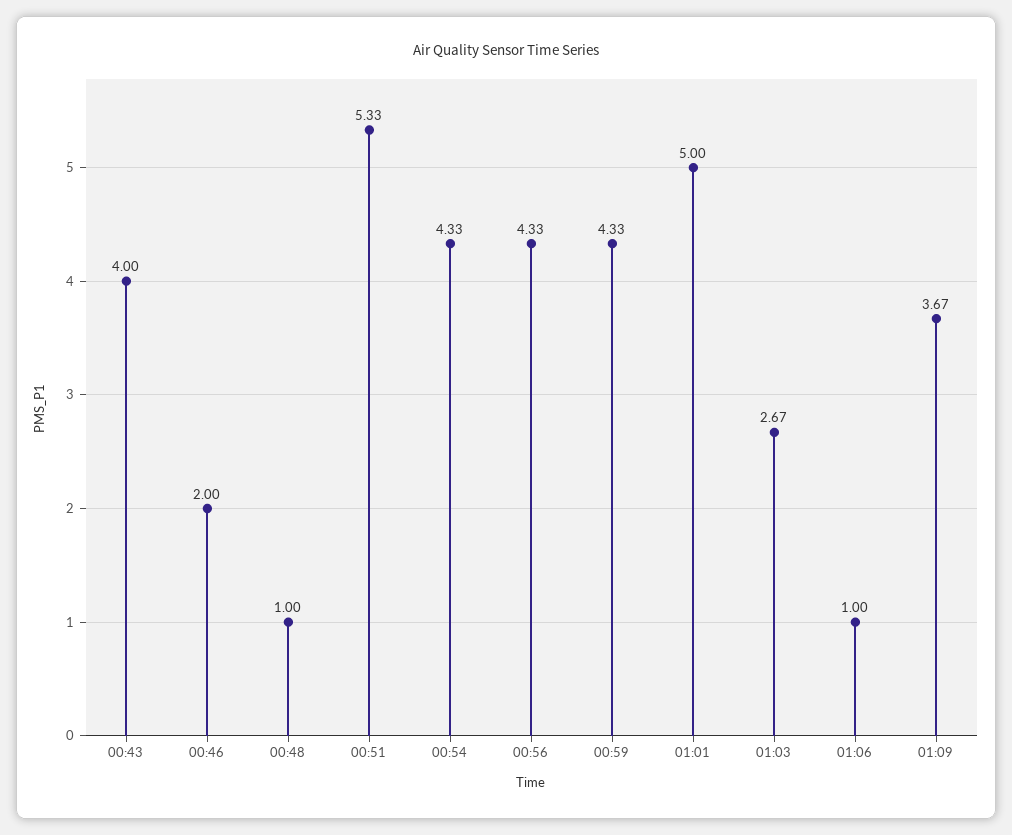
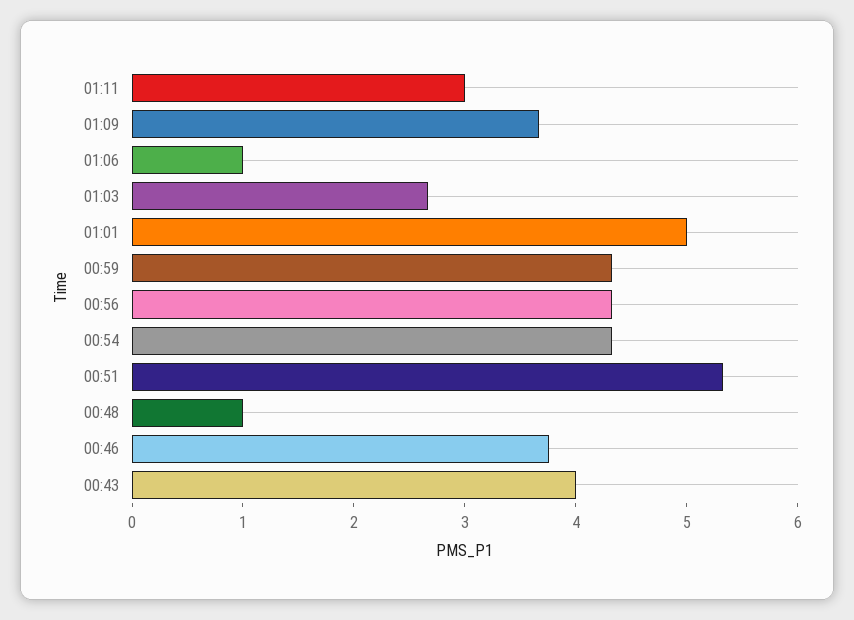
00:46: 2 -> 3.8
01:11: none -> 3

